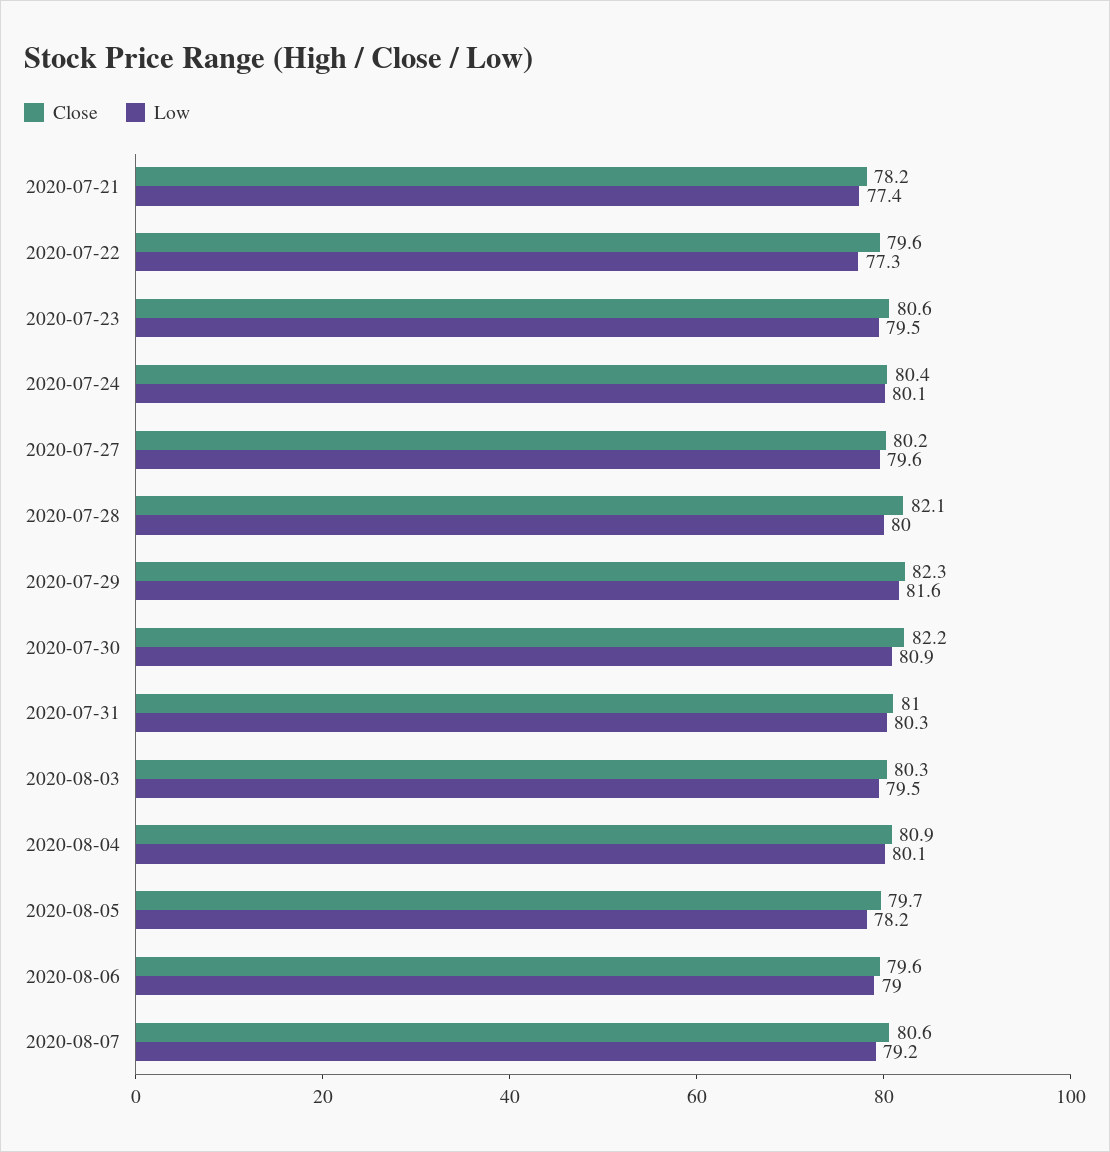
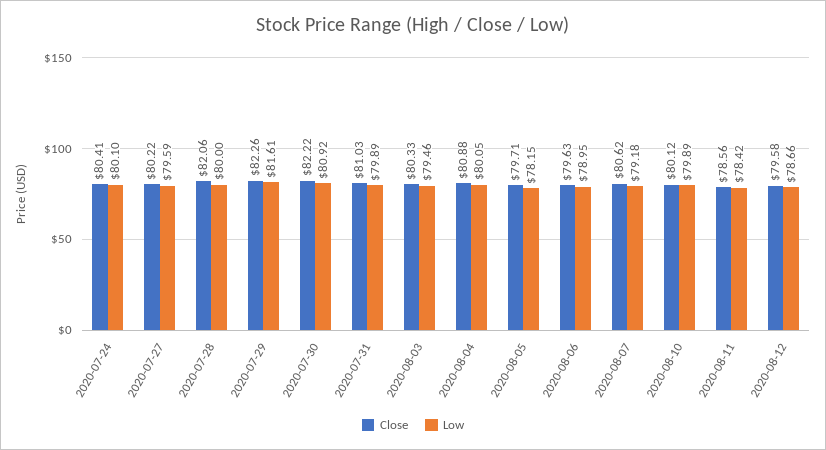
Close, 2020-07-21: 78.2 -> none
Low, 2020-07-21: 77.4 -> none
Close, 2020-07-22: 79.6 -> none
Low, 2020-07-22: 77.3 -> none
Close, 2020-07-23: 80.6 -> none
Low, 2020-07-23: 79.5 -> none
Low, 2020-07-31: 80.3 -> 79.89
Close, 2020-08-10: none -> 80.12
Low, 2020-08-10: none -> 79.89
Close, 2020-08-11: none -> 78.56
Low, 2020-08-11: none -> 78.42
Close, 2020-08-12: none -> 79.58
Low, 2020-08-12: none -> 78.66

